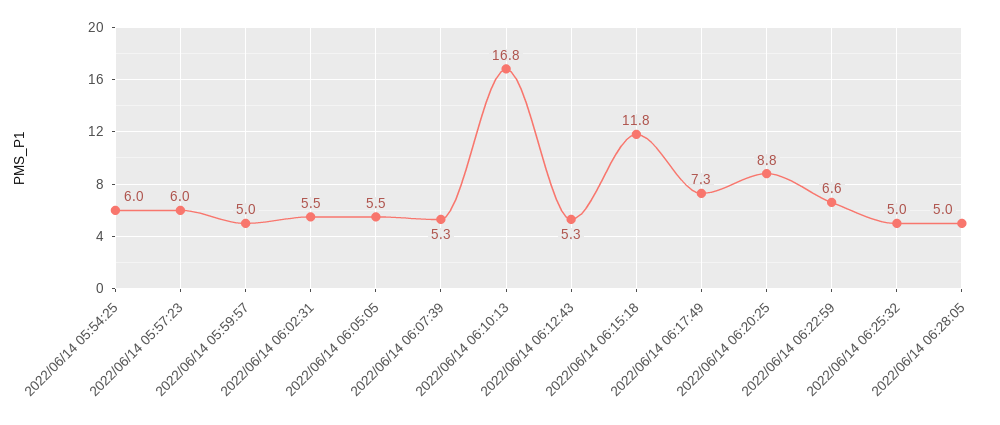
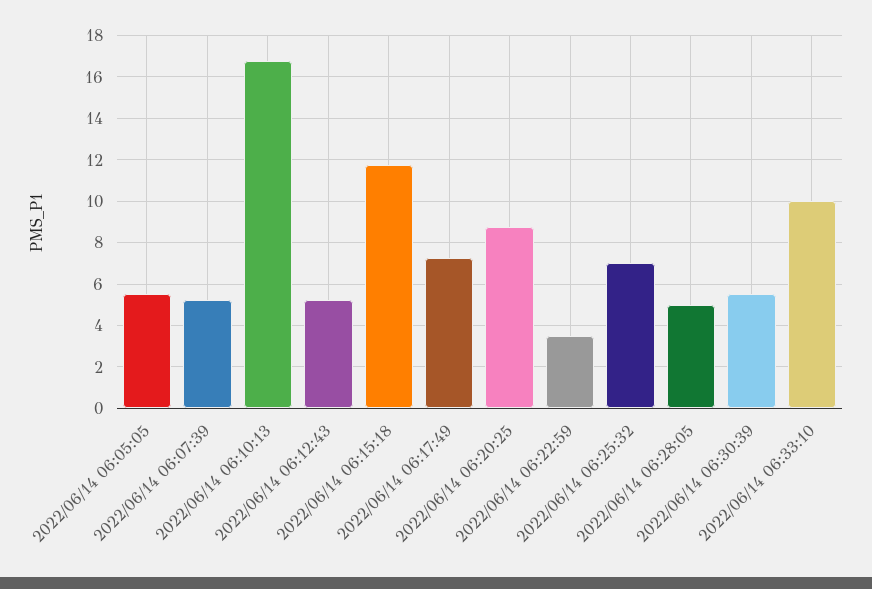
2022/06/14 05:54:25: 6 -> none
2022/06/14 05:57:23: 6 -> none
2022/06/14 05:59:57: 5 -> none
2022/06/14 06:02:31: 5.5 -> none
2022/06/14 06:22:59: 6.6 -> 3.5
2022/06/14 06:25:32: 5 -> 7
2022/06/14 06:30:39: none -> 5.5
2022/06/14 06:33:10: none -> 10

